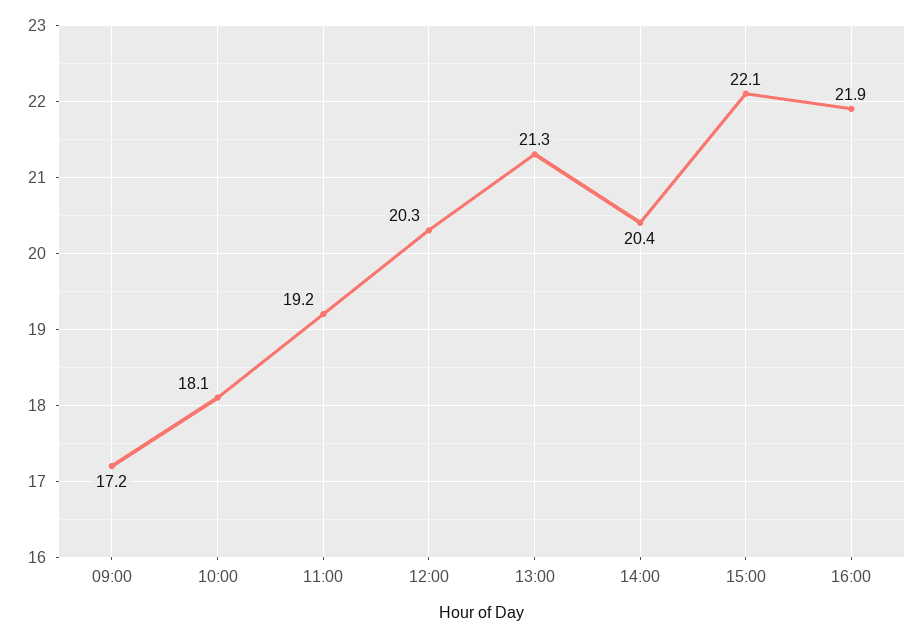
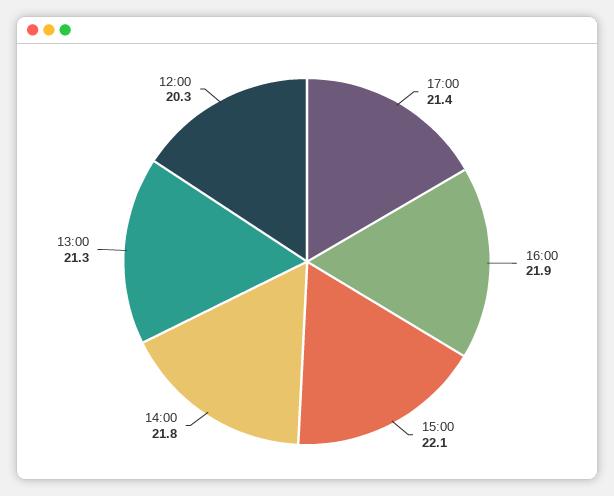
09:00: 17.2 -> none
10:00: 18.1 -> none
11:00: 19.2 -> none
14:00: 20.4 -> 21.8
17:00: none -> 21.4

